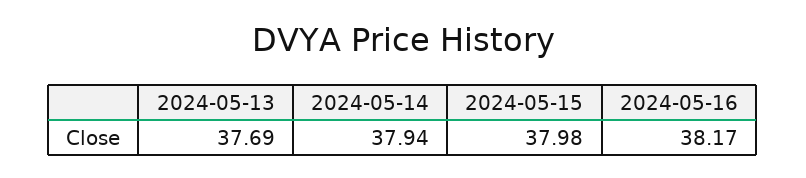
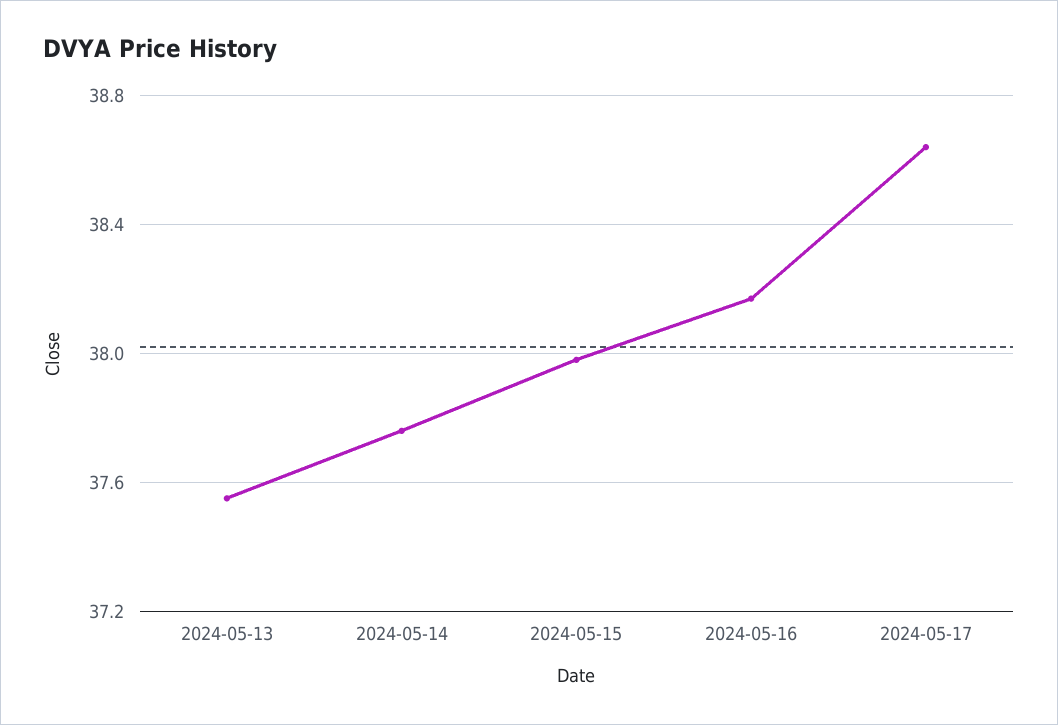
2024-05-13: 37.69 -> 37.55
2024-05-14: 37.94 -> 37.75
2024-05-17: none -> 38.65

